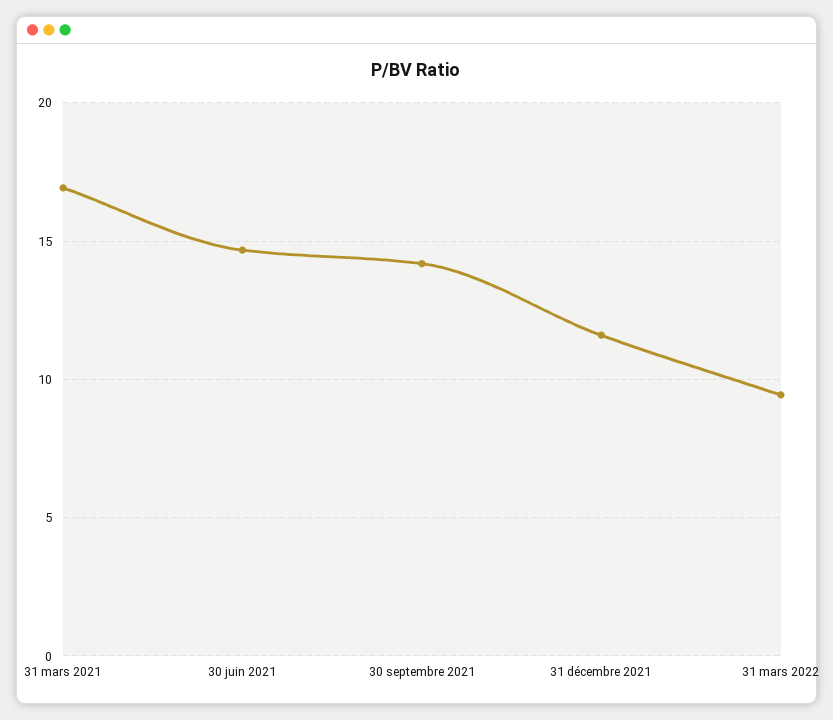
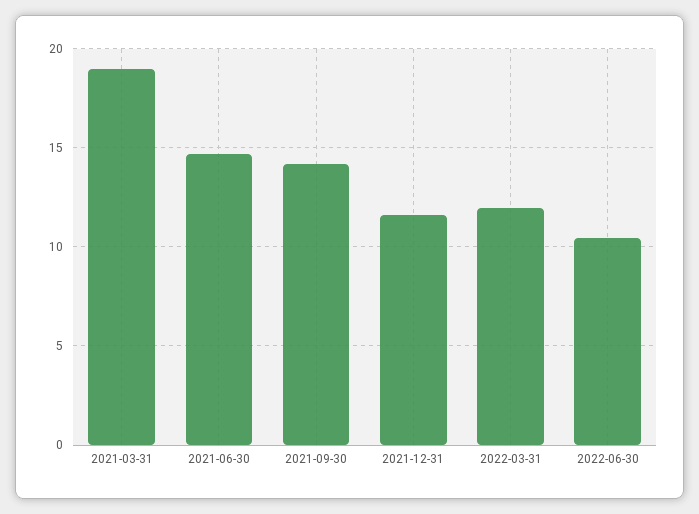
31 mars 2021: 17 -> 19
31 mars 2022: 9.5 -> 12
2022-06-30: none -> 10.5

